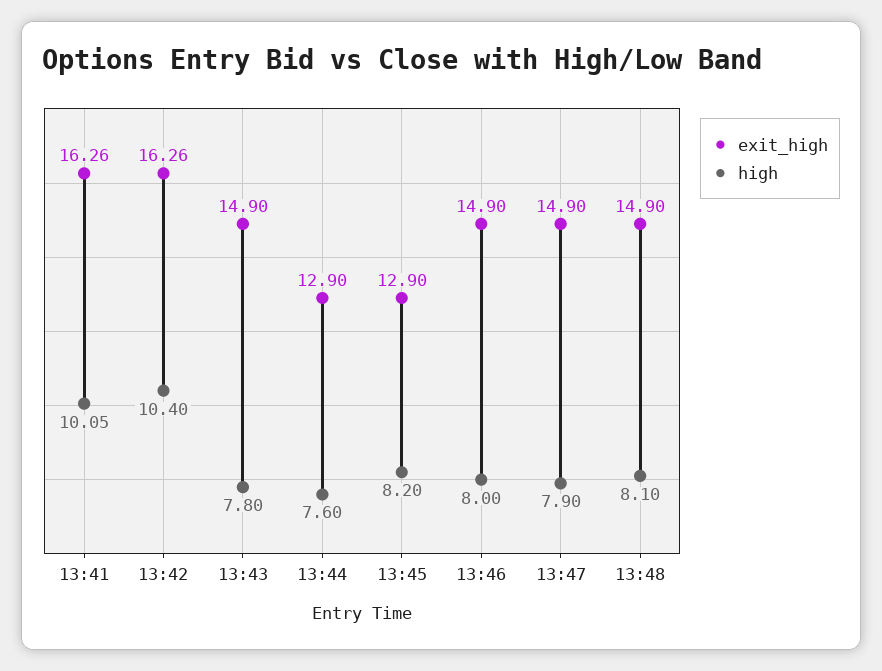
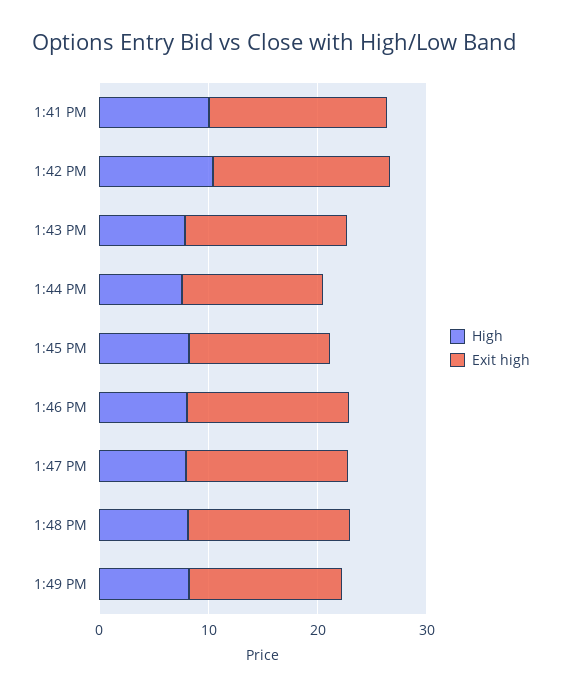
high, 1:49 PM: none -> 8
exit_high, 1:49 PM: none -> 14

